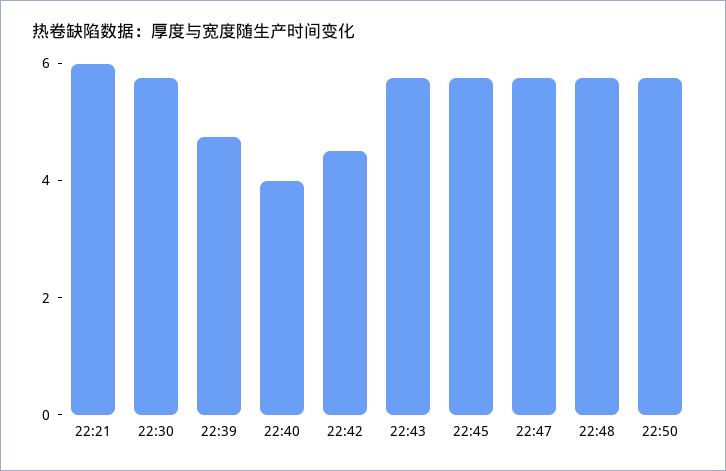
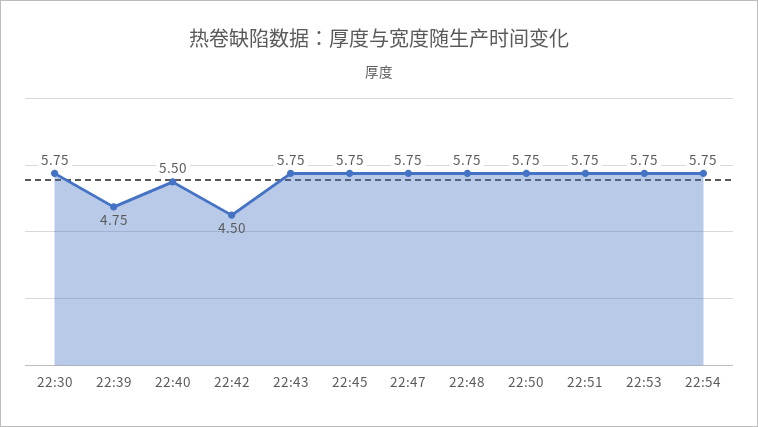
22:21: 6 -> none
22:40: 4 -> 5.5
22:51: none -> 5.75
22:53: none -> 5.75
22:54: none -> 5.75

